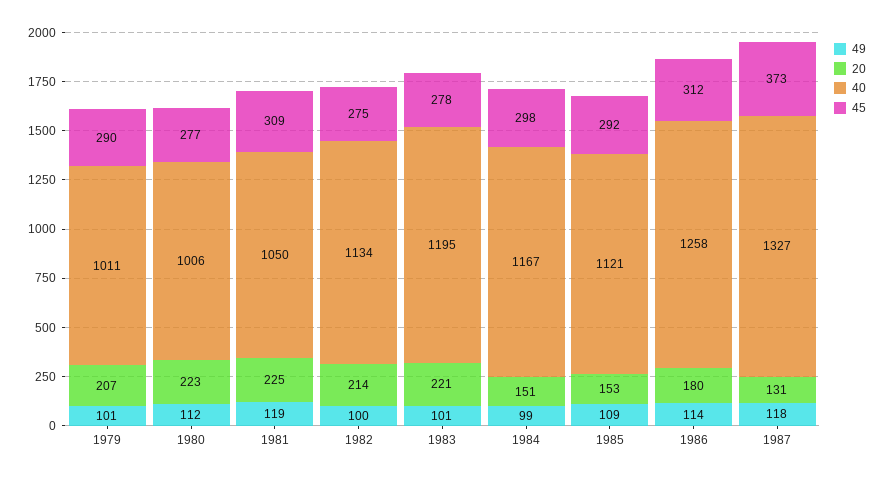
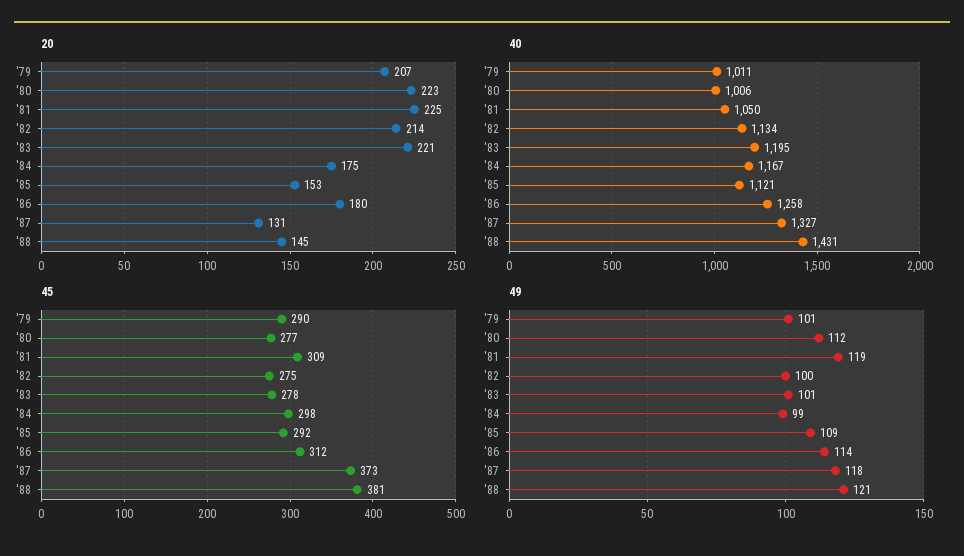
20, 1984: 151 -> 175
20, '88: none -> 145
40, '88: none -> 1431
45, '88: none -> 381
49, '88: none -> 121

